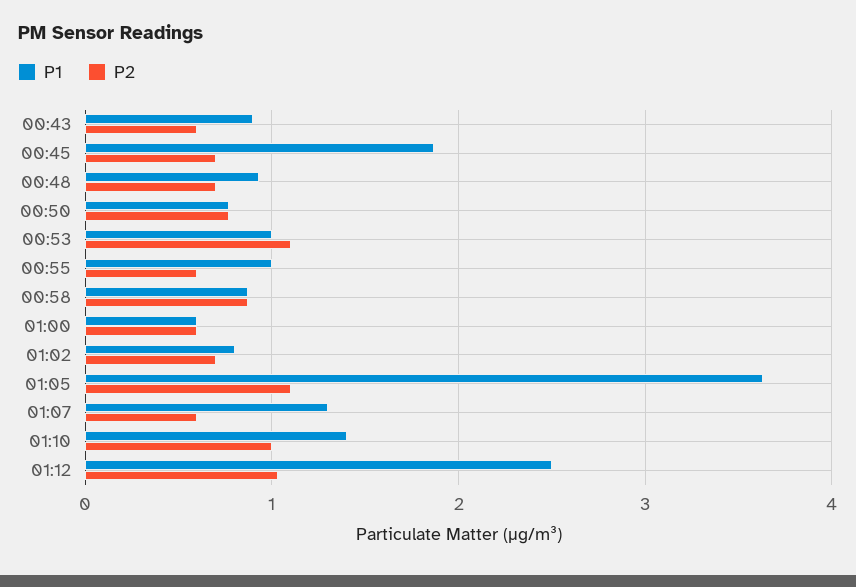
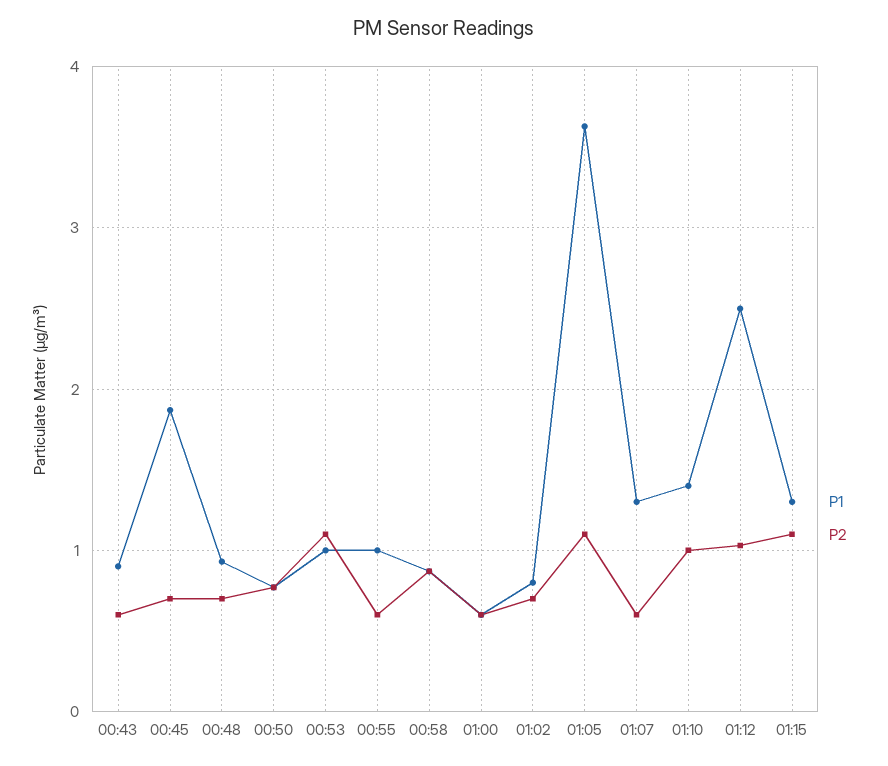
P1, 01:15: none -> 1.3
P2, 01:15: none -> 1.1

